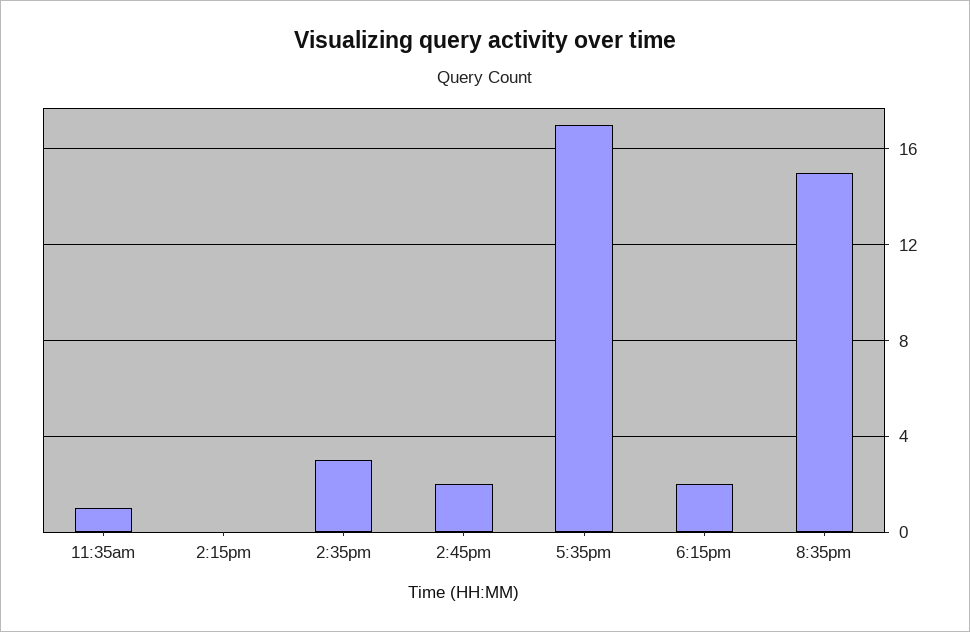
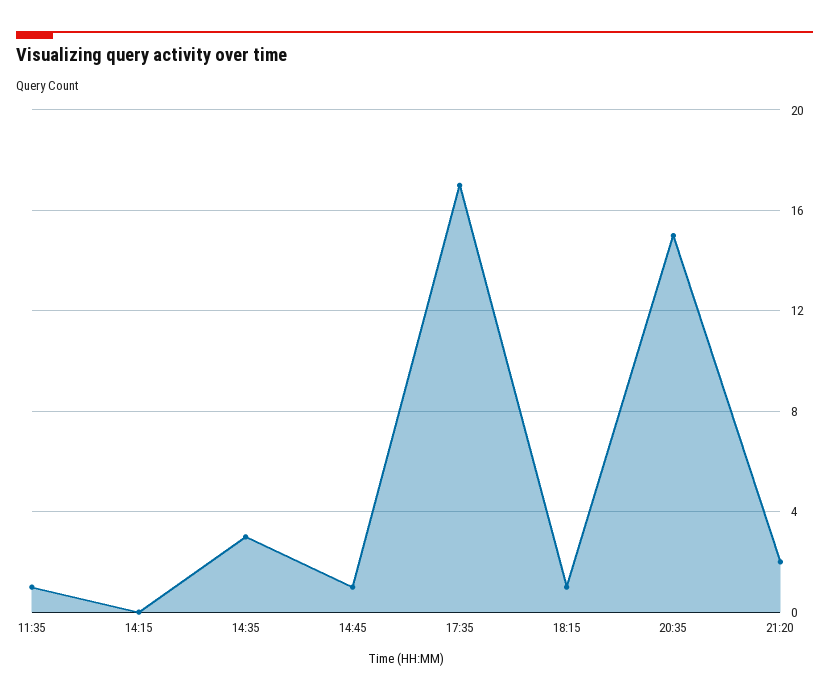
2:45pm: 2 -> 1
6:15pm: 2 -> 1
21:20: none -> 2

